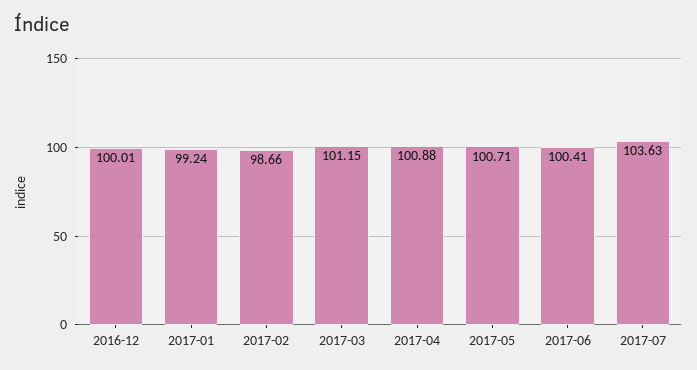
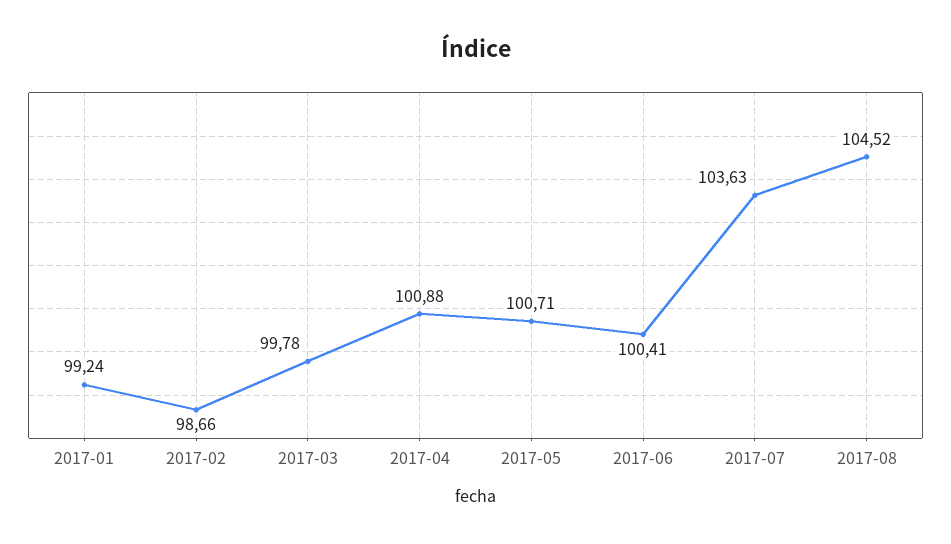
2016-12: 100.01 -> none
2017-03: 101.15 -> 99.78
2017-08: none -> 104.52

